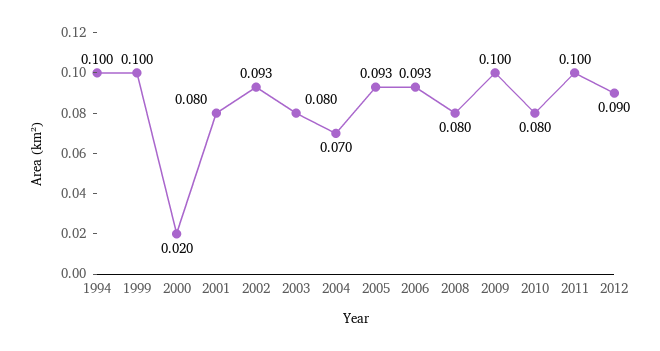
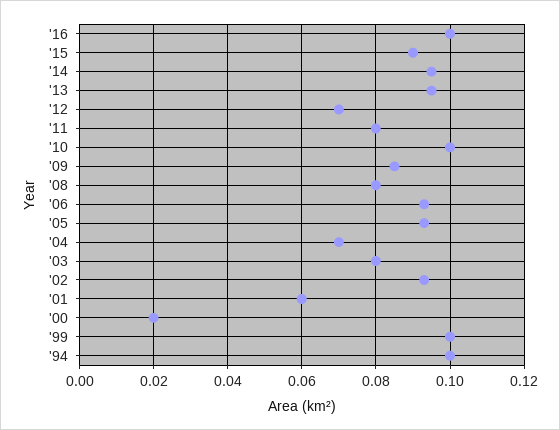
2001: 0.08 -> 0.06
2009: 0.1 -> 0.085
2010: 0.08 -> 0.1
2011: 0.1 -> 0.08
2012: 0.09 -> 0.07
'16: none -> 0.1
'15: none -> 0.09
'14: none -> 0.095
'13: none -> 0.095

